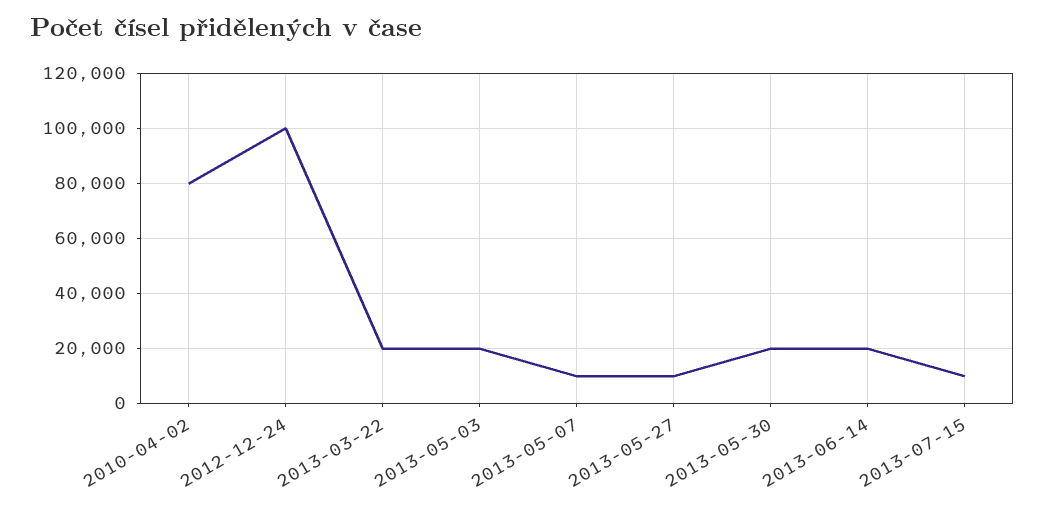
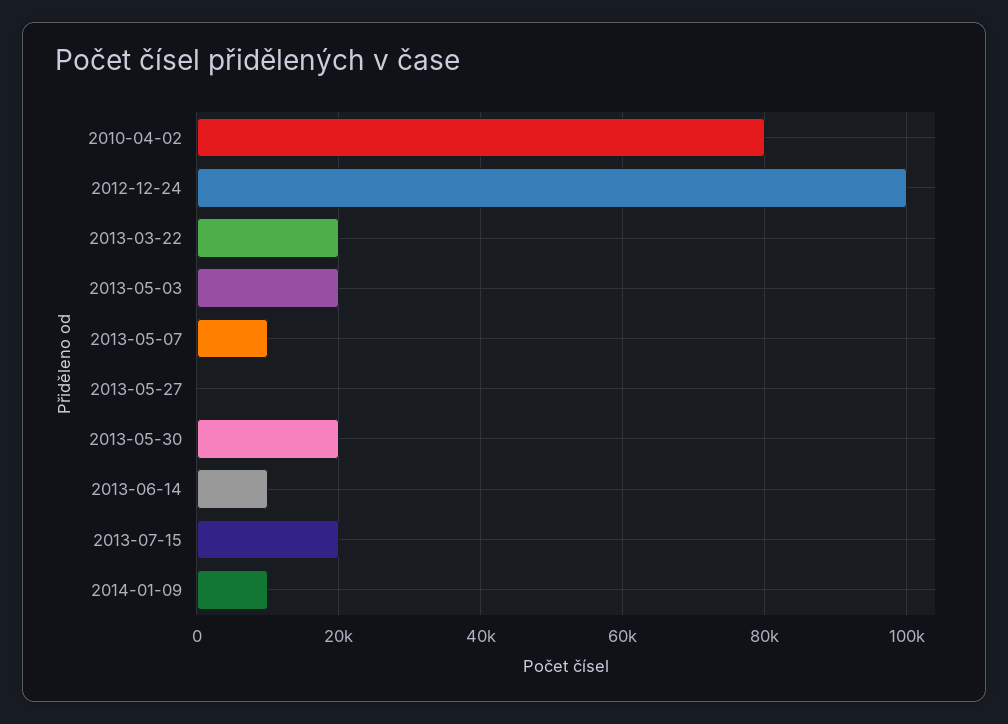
2013-05-27: 10000 -> 0
2013-06-14: 20000 -> 10000
2013-07-15: 10000 -> 20000
2014-01-09: none -> 10000

